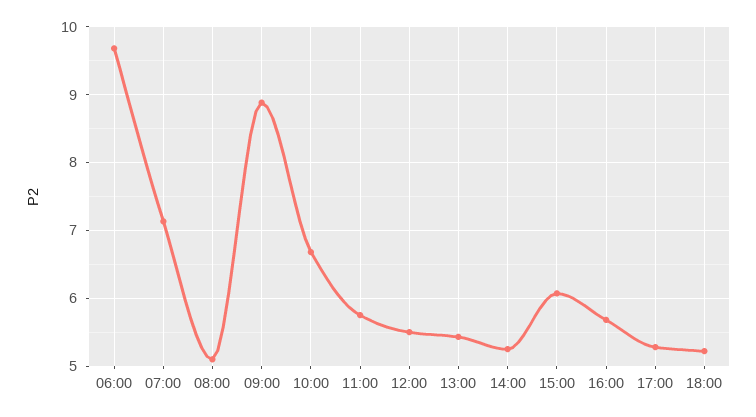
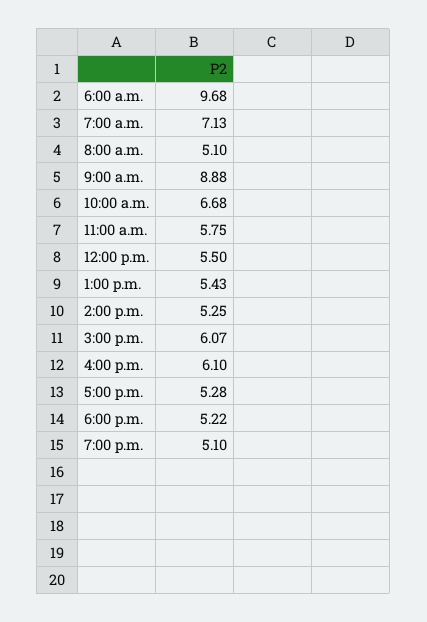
16:00: 5.7 -> 6.1
7:00 p.m.: none -> 5.1

